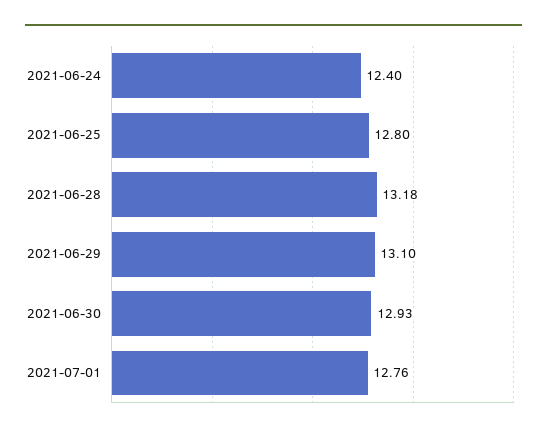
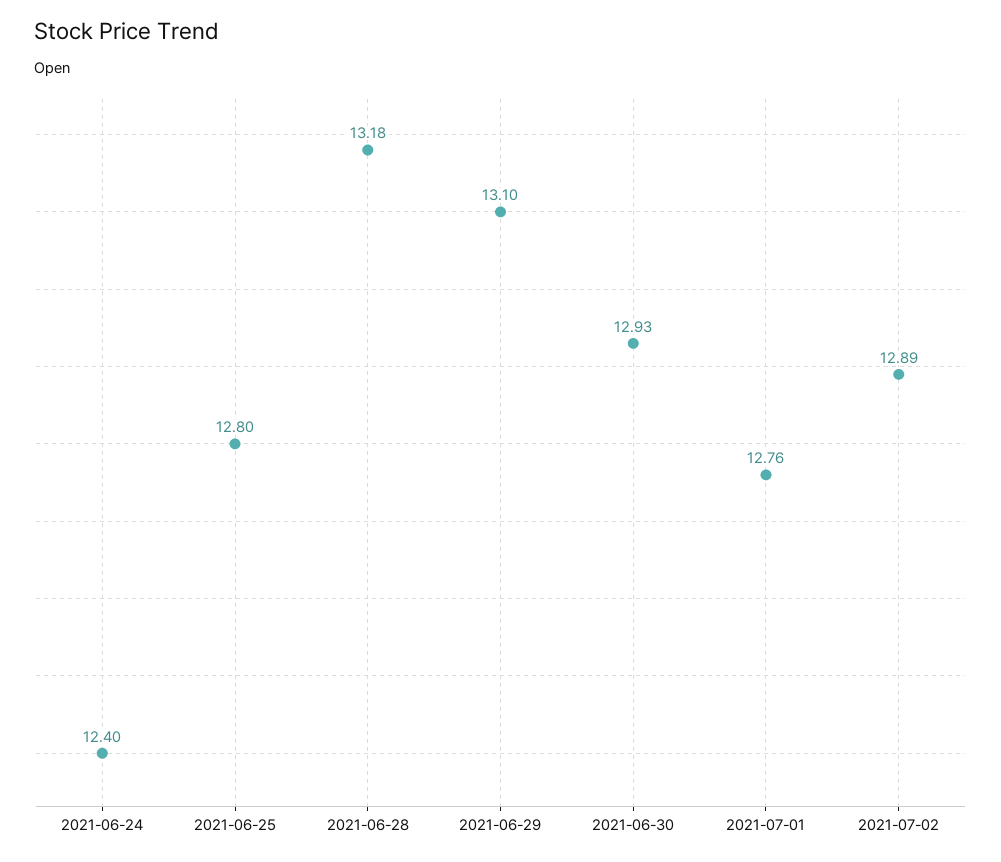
2021-07-02: none -> 12.89

